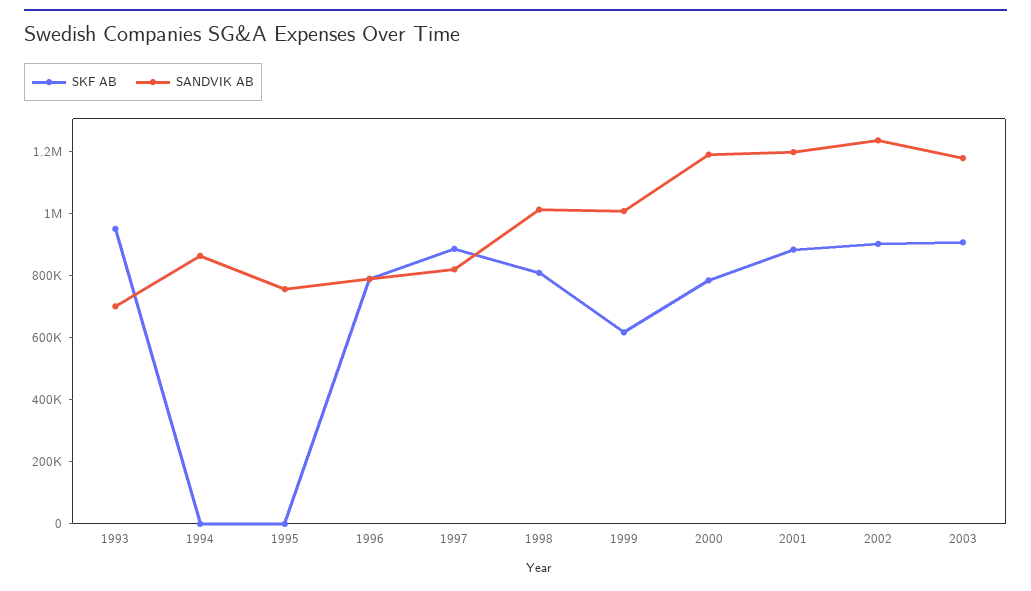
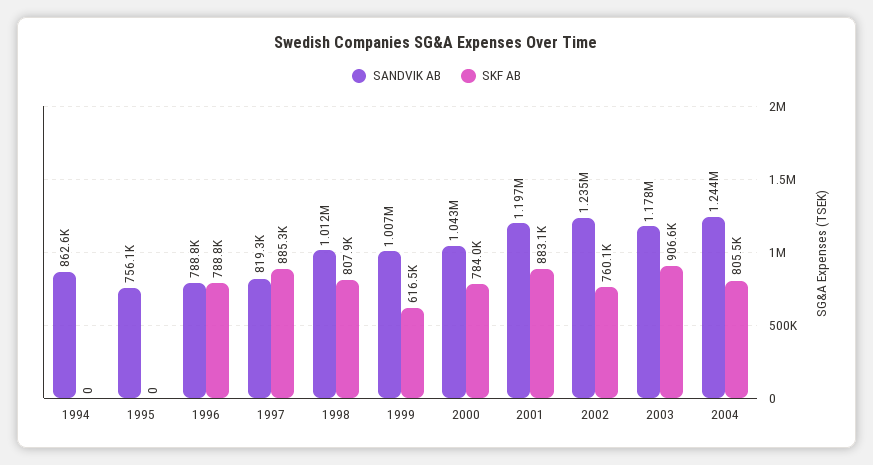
SKF AB, 1993: 950000 -> none
SANDVIK AB, 1993: 700000 -> none
SANDVIK AB, 2000: 1200000 -> 1043000
SKF AB, 2002: 900000 -> 760100
SANDVIK AB, 2004: none -> 1244000
SKF AB, 2004: none -> 805500

